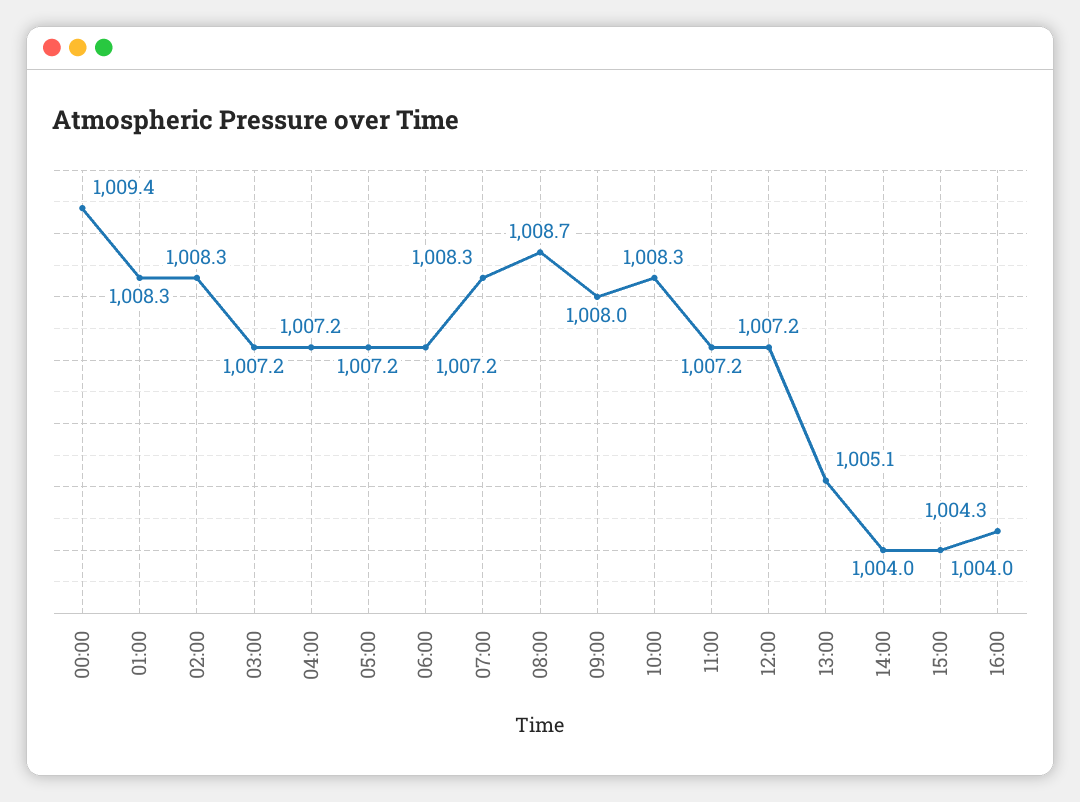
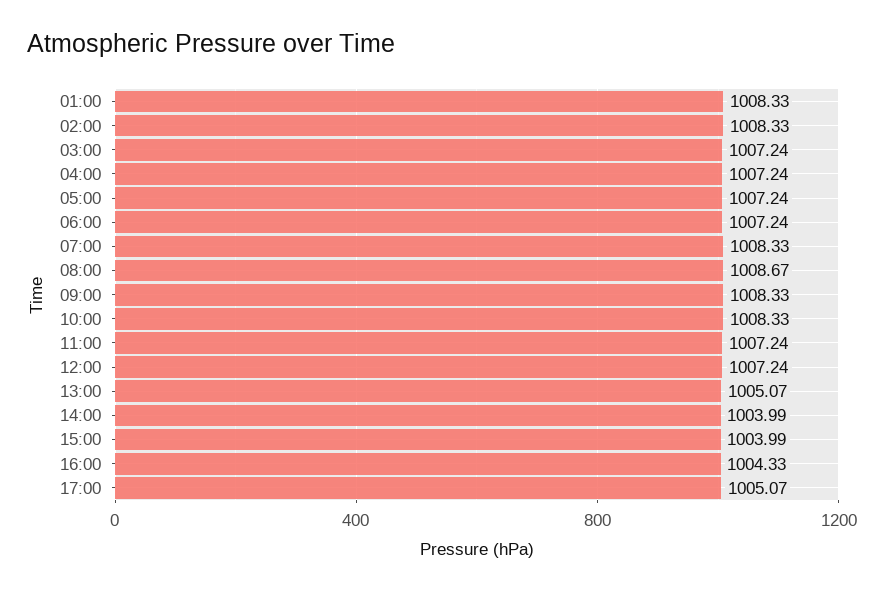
00:00: 1009.4 -> none
09:00: 1008 -> 1008.33
17:00: none -> 1005.07

